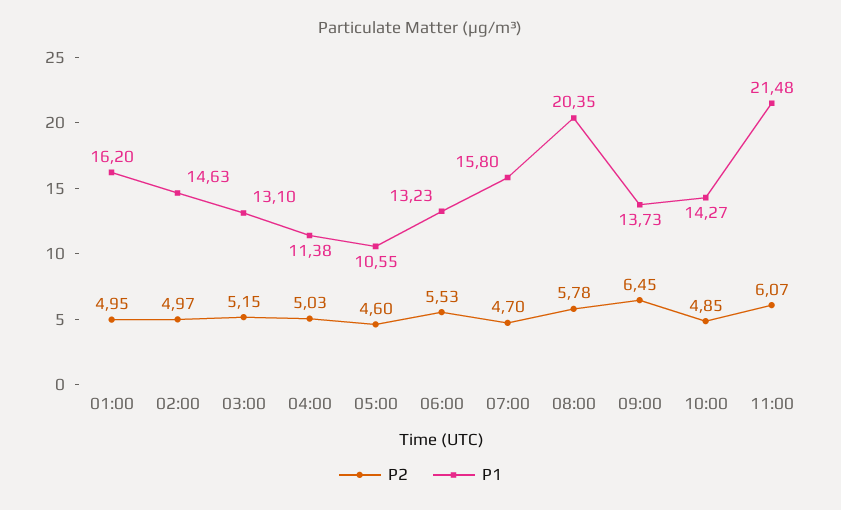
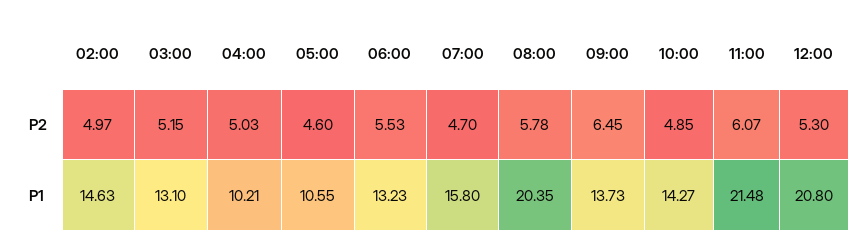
P2, 01:00: 4.95 -> none
P1, 01:00: 16.2 -> none
P1, 04:00: 11.38 -> 10.21
P2, 12:00: none -> 5.3
P1, 12:00: none -> 20.8

